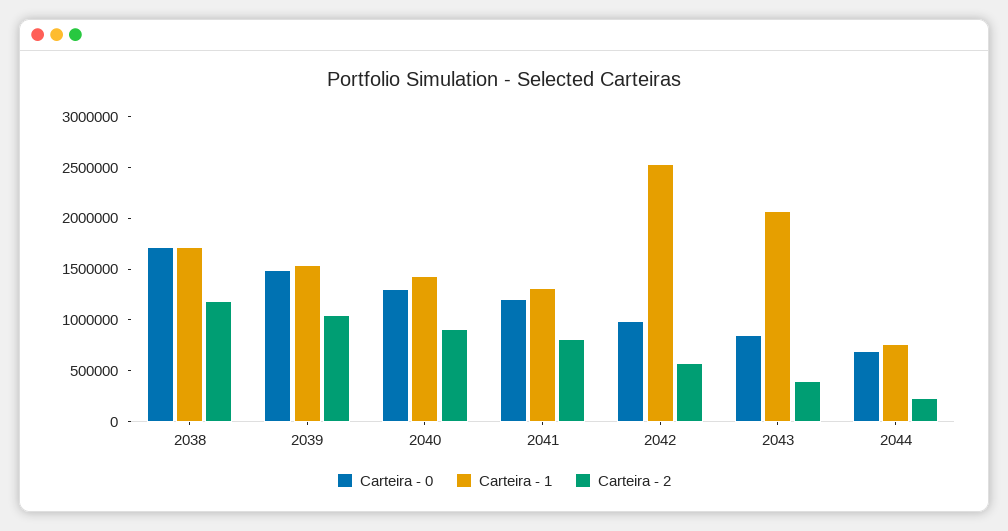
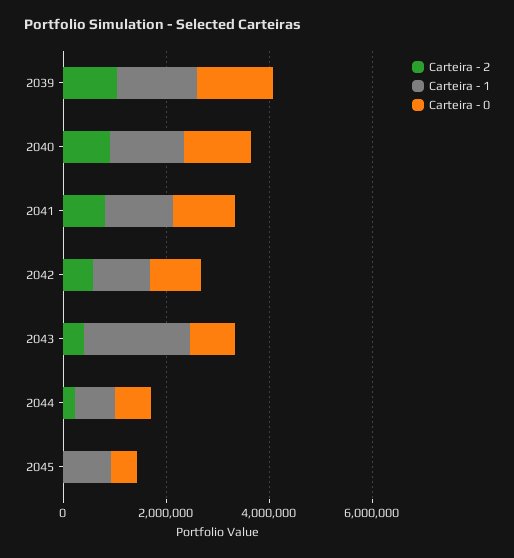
Carteira - 0, 2038: 1700000 -> none
Carteira - 1, 2038: 1700000 -> none
Carteira - 2, 2038: 1200000 -> none
Carteira - 1, 2042: 2500000 -> 1000000
Carteira - 2, 2045: none -> 0
Carteira - 1, 2045: none -> 1000000
Carteira - 0, 2045: none -> 500000

